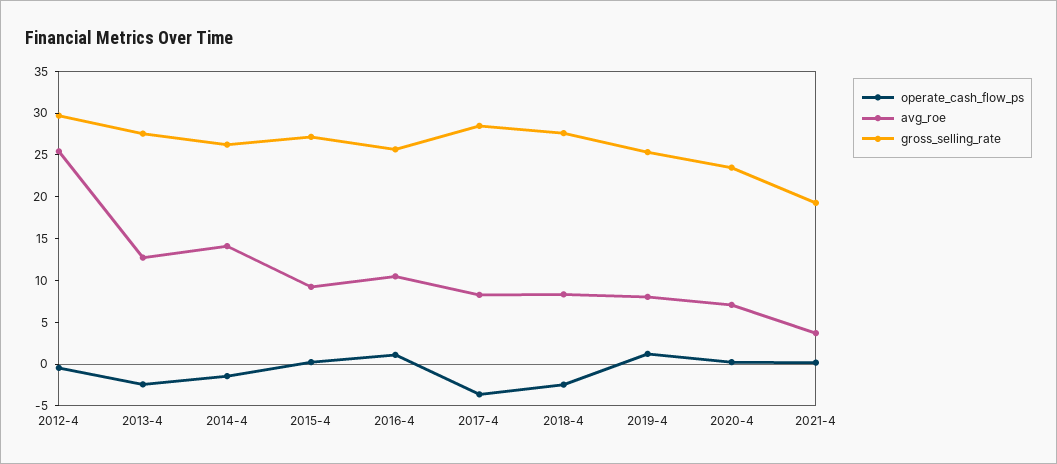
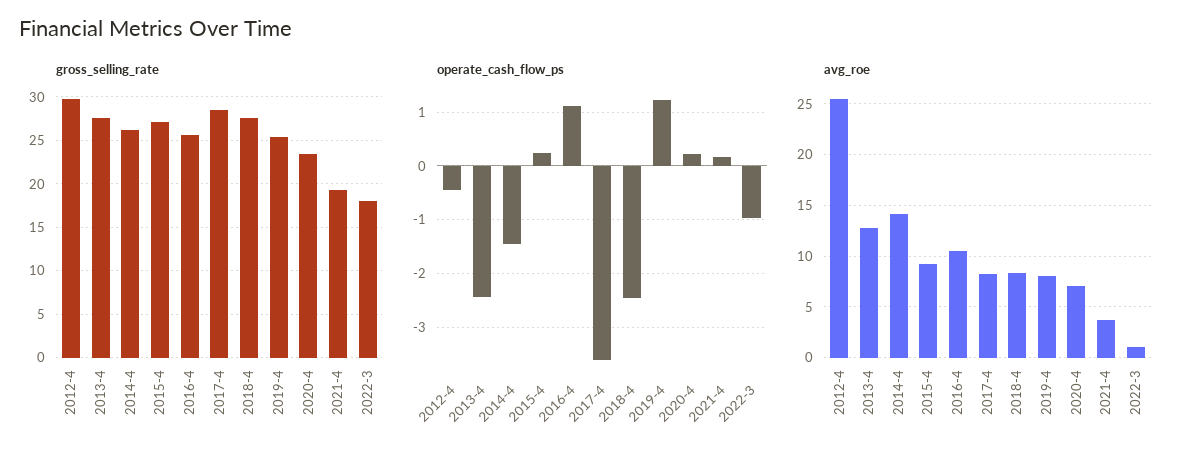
gross_selling_rate, 2022-3: none -> 18
operate_cash_flow_ps, 2022-3: none -> -1
avg_roe, 2022-3: none -> 1

